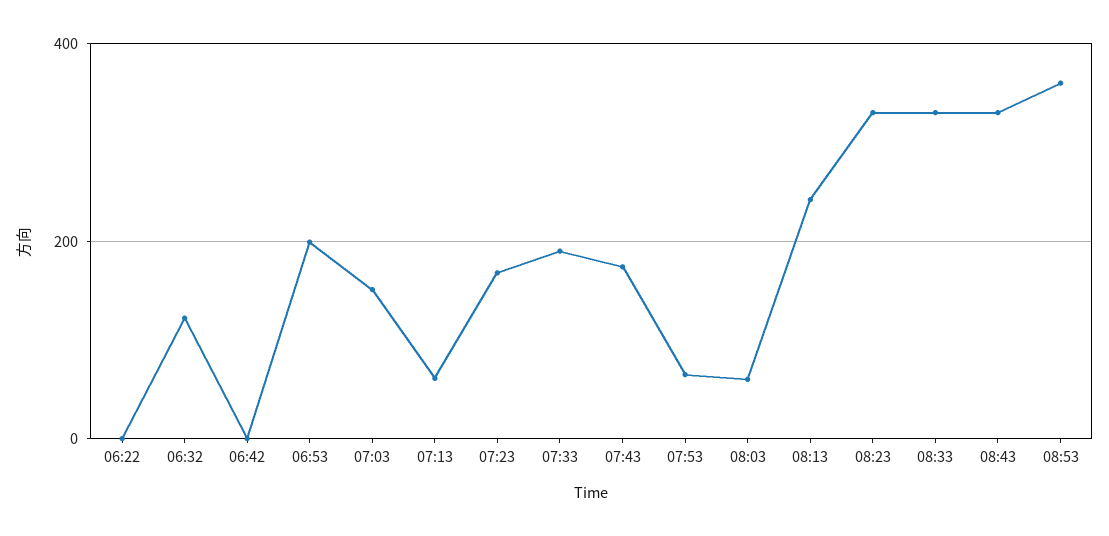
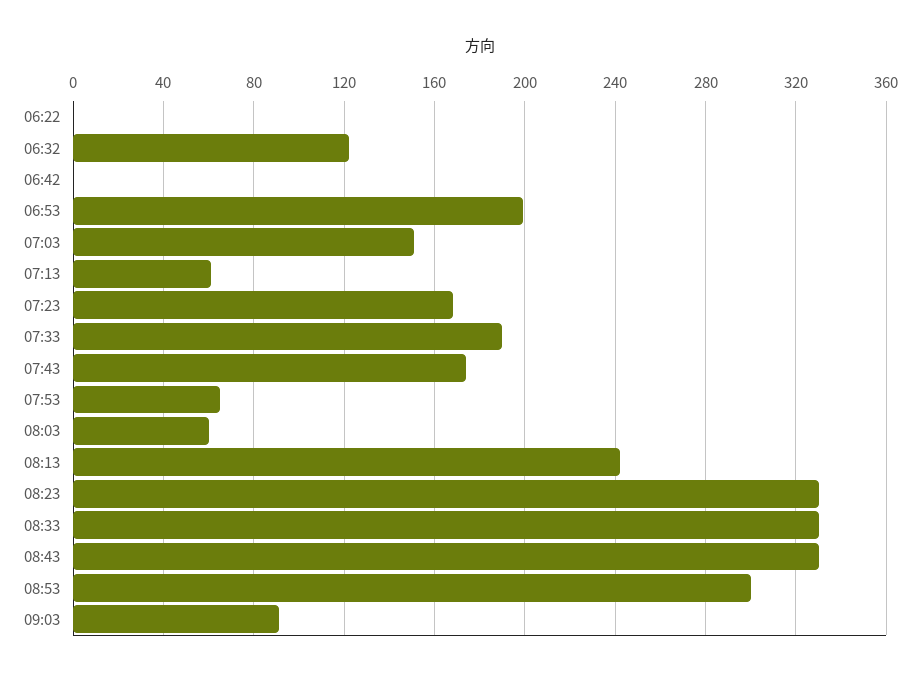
08:53: 360 -> 300
09:03: none -> 90

